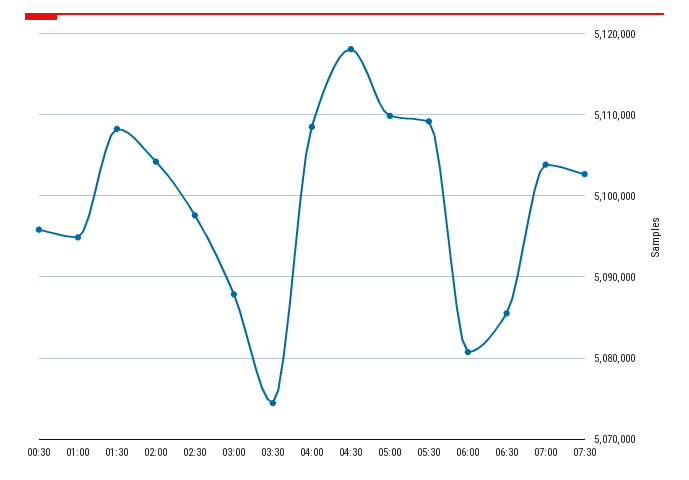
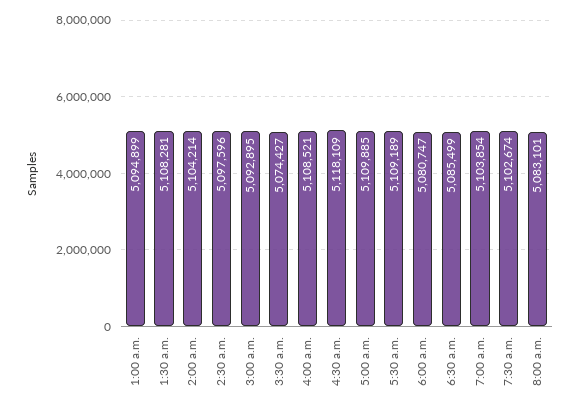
00:30: 5096000 -> none
03:00: 5088000 -> 5092895
8:00 a.m.: none -> 5083101

